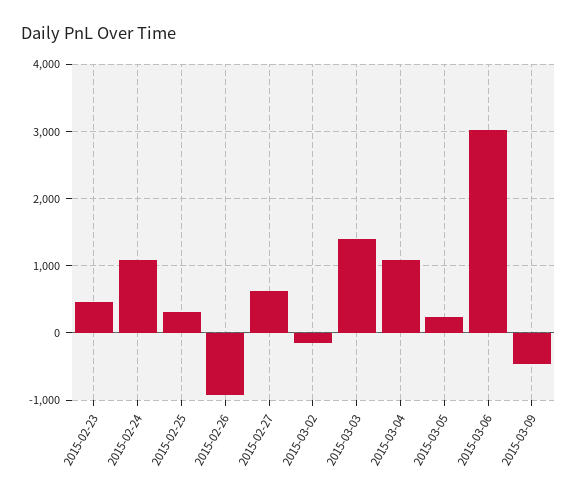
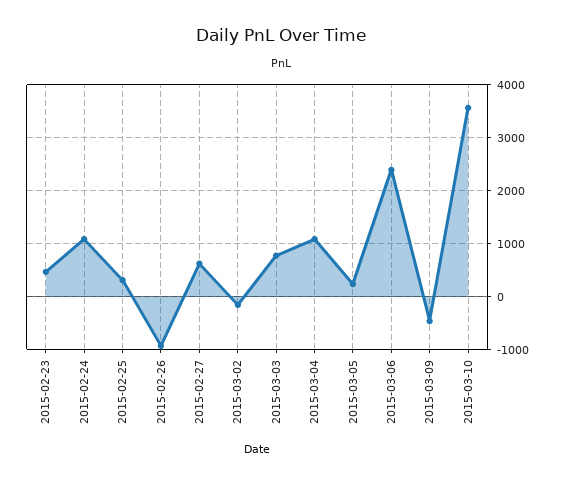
2015-03-03: 1400 -> 800
2015-03-06: 3000 -> 2400
2015-03-10: none -> 3600

